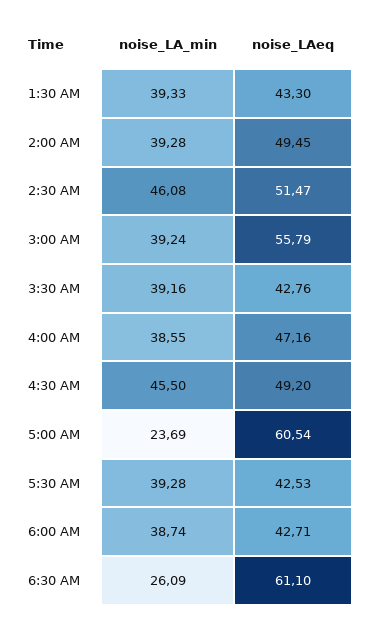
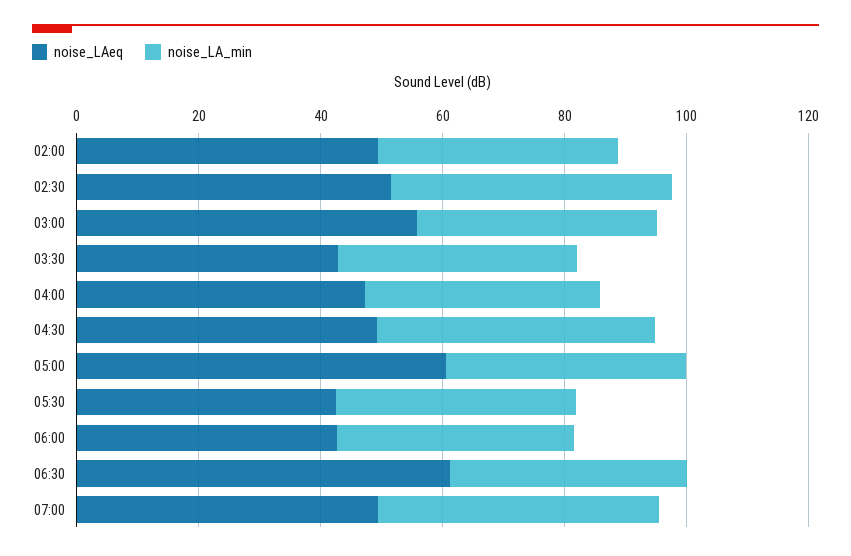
noise_LA_min, 1:30 AM: 39.33 -> none
noise_LAeq, 1:30 AM: 43.3 -> none
noise_LA_min, 5:00 AM: 23.69 -> 40
noise_LA_min, 6:30 AM: 26.09 -> 40
noise_LAeq, 07:00: none -> 50
noise_LA_min, 07:00: none -> 45

